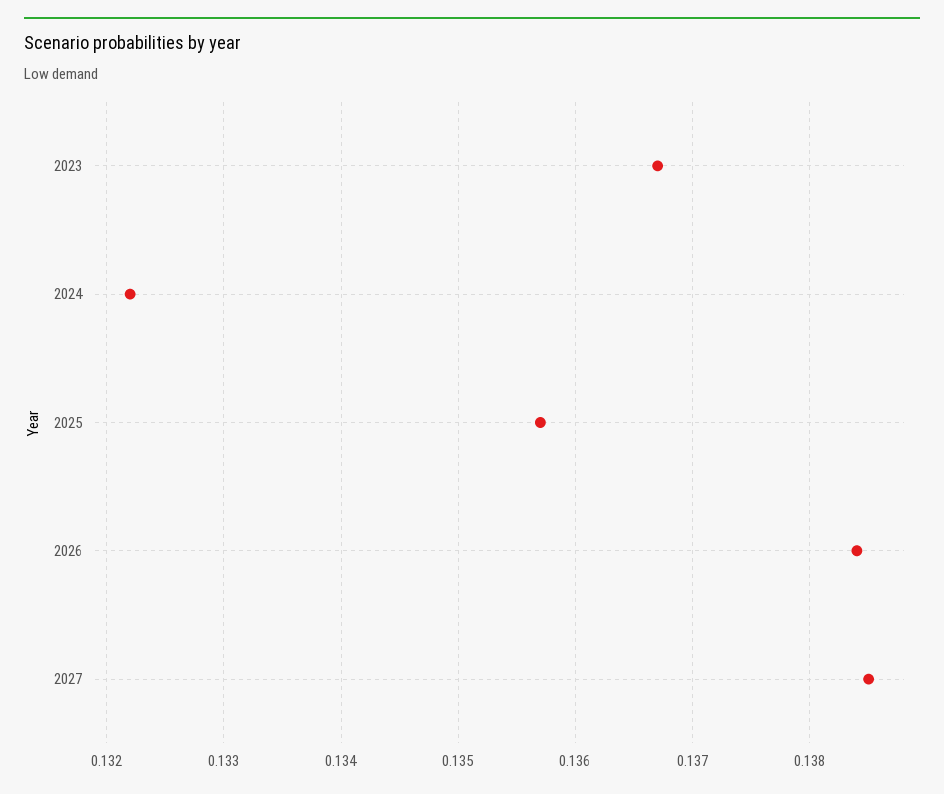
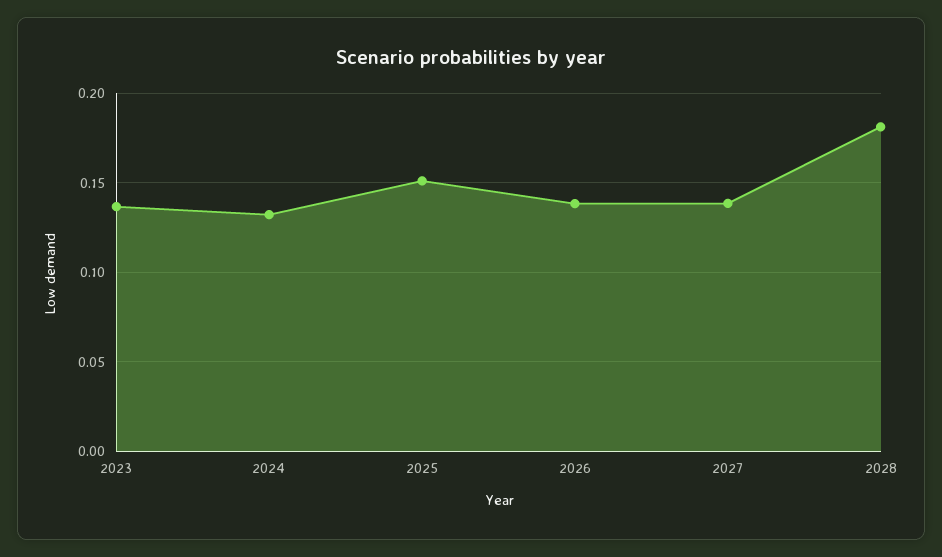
2025: 0.1357 -> 0.15
2028: none -> 0.18

